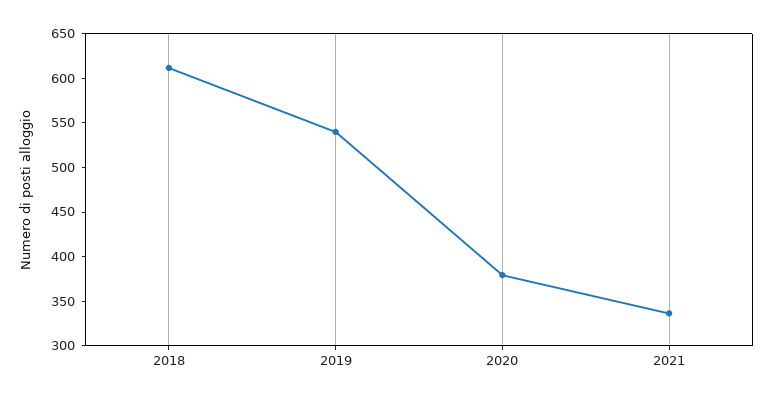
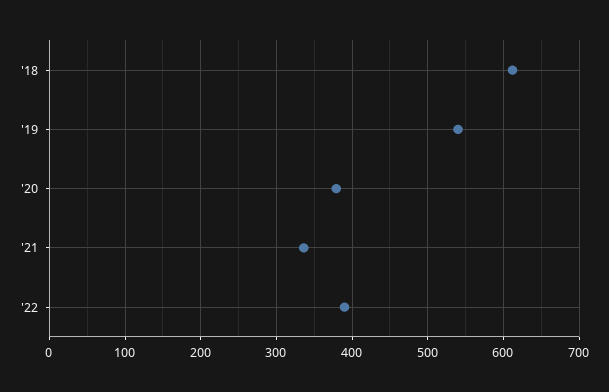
'22: none -> 390

